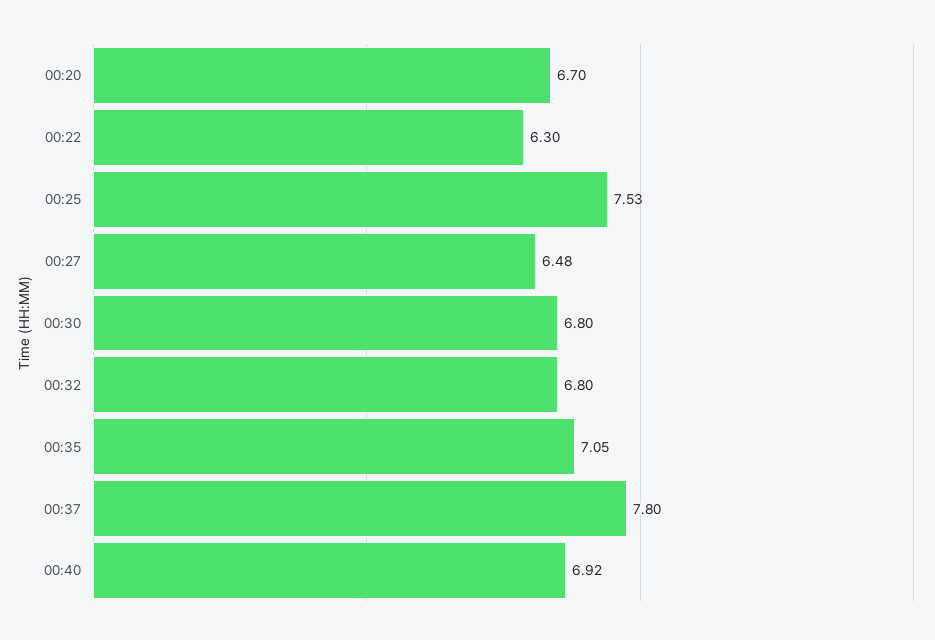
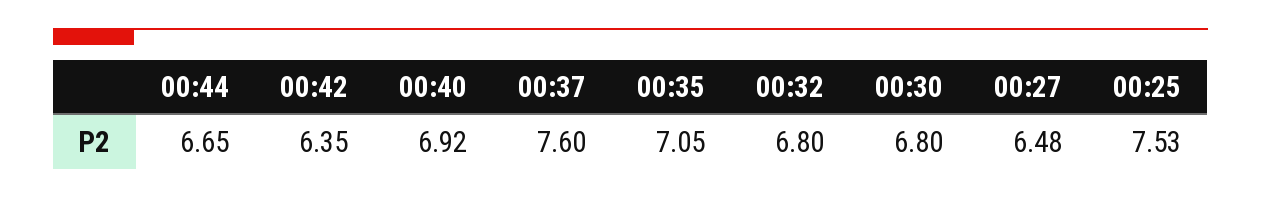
00:20: 6.7 -> none
00:22: 6.3 -> none
00:37: 7.8 -> 7.6
00:44: none -> 6.65
00:42: none -> 6.35

